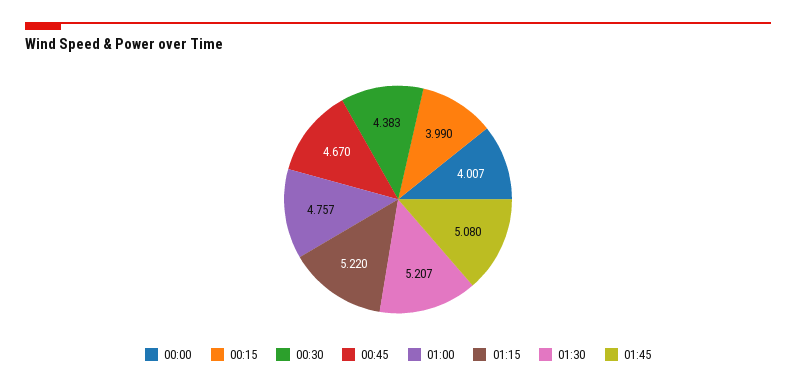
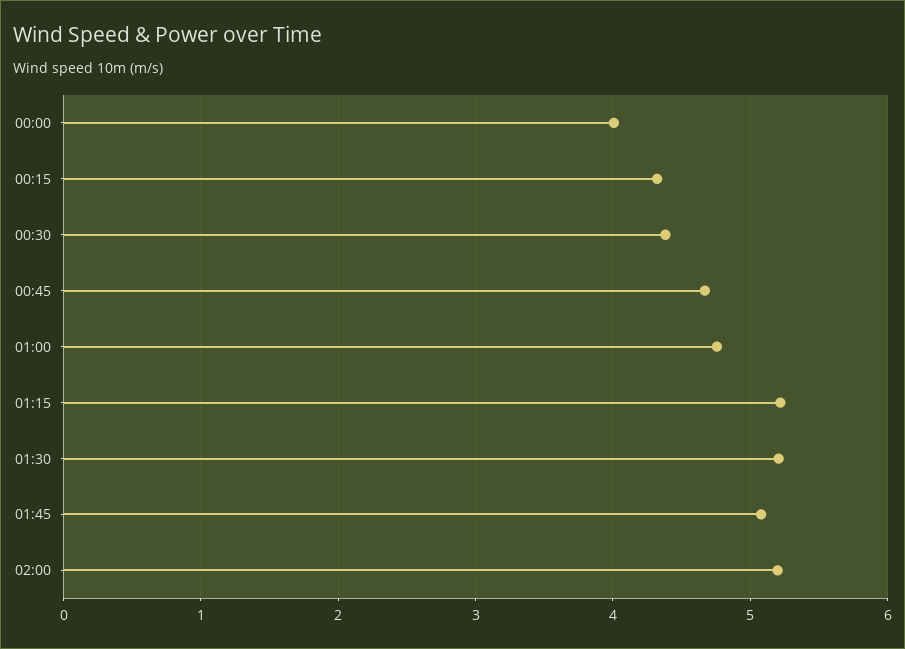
00:15: 3.99 -> 4.3
02:00: none -> 5.2

